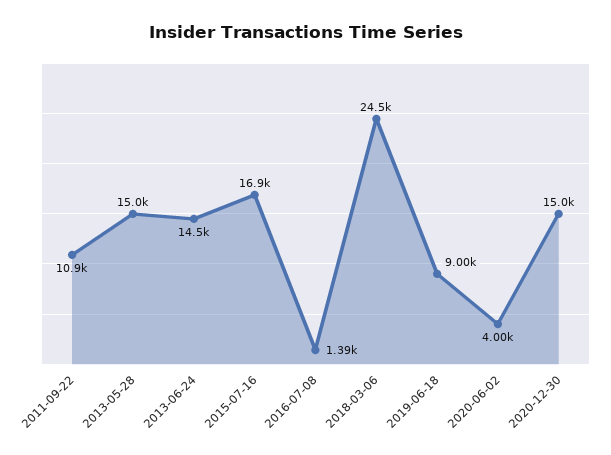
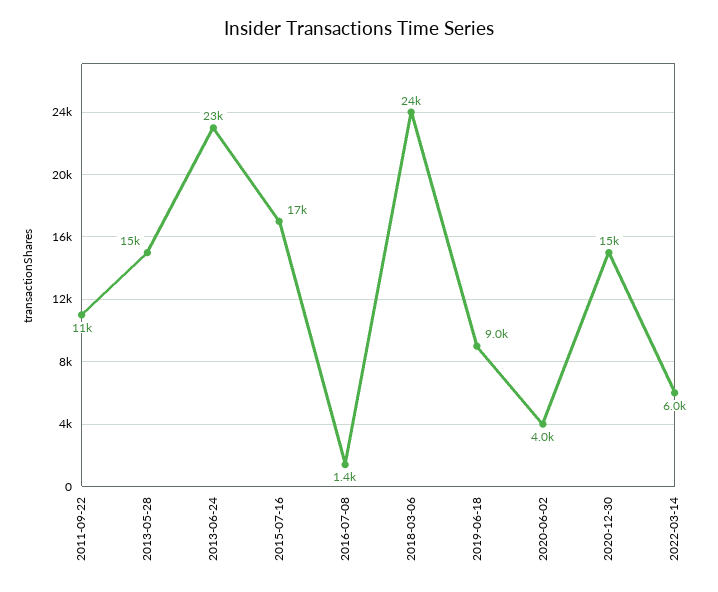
2013-06-24: 14500 -> 23000
2022-03-14: none -> 6000

